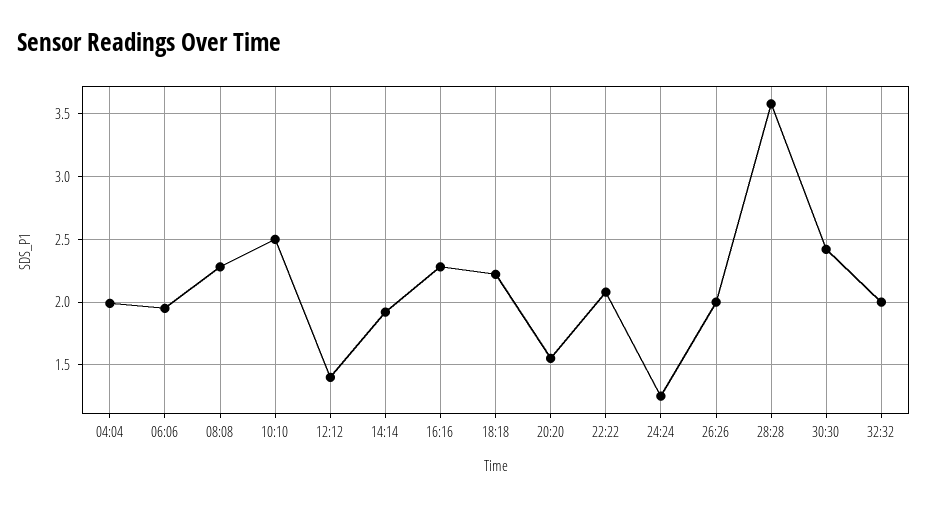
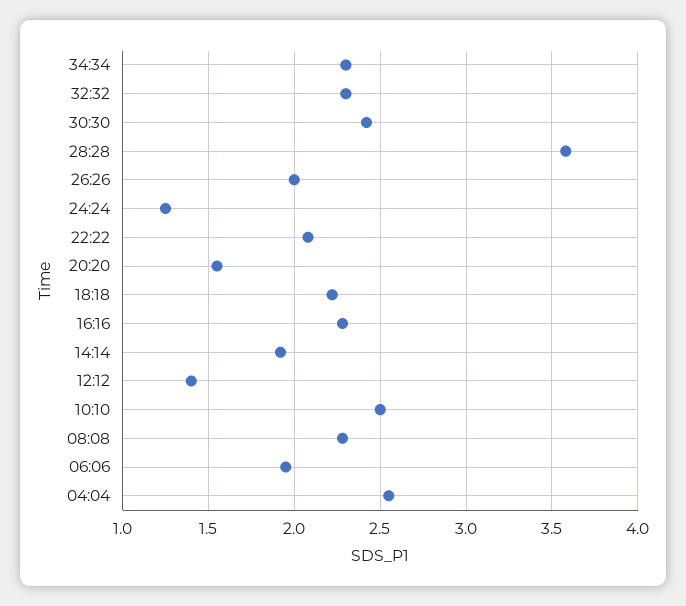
04:04: 2 -> 2.55
32:32: 2 -> 2.3
34:34: none -> 2.3

